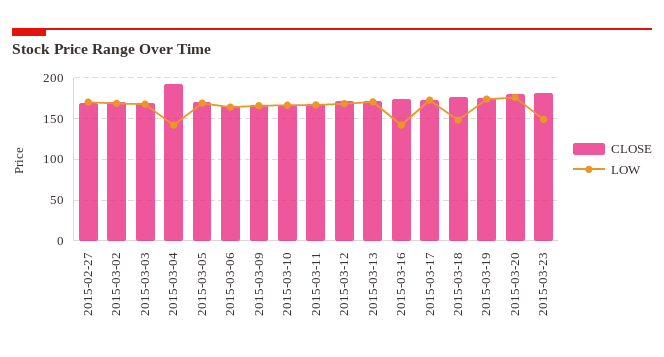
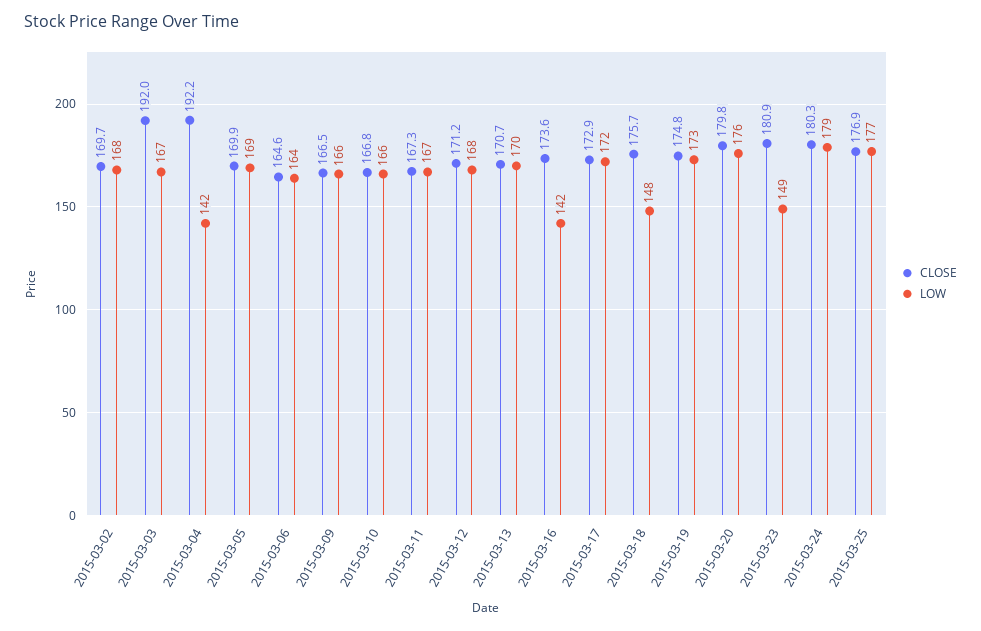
CLOSE, 2015-02-27: 170 -> none
LOW, 2015-02-27: 170 -> none
CLOSE, 2015-03-03: 170 -> 192
CLOSE, 2015-03-24: none -> 180.3
LOW, 2015-03-24: none -> 179
CLOSE, 2015-03-25: none -> 176.9
LOW, 2015-03-25: none -> 177

